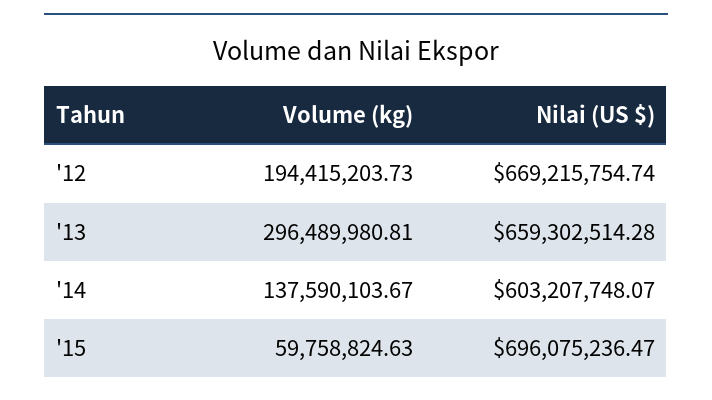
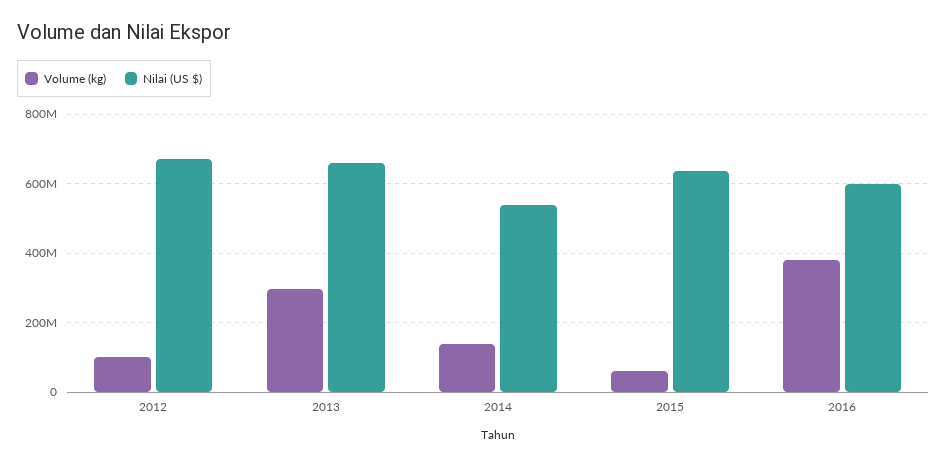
Volume (kg), '12: 194415203.73 -> 100000000
Nilai (US $), '14: 603207748.07 -> 540000000
Nilai (US $), '15: 696075236.47 -> 640000000
Volume (kg), 2016: none -> 380000000
Nilai (US $), 2016: none -> 600000000

